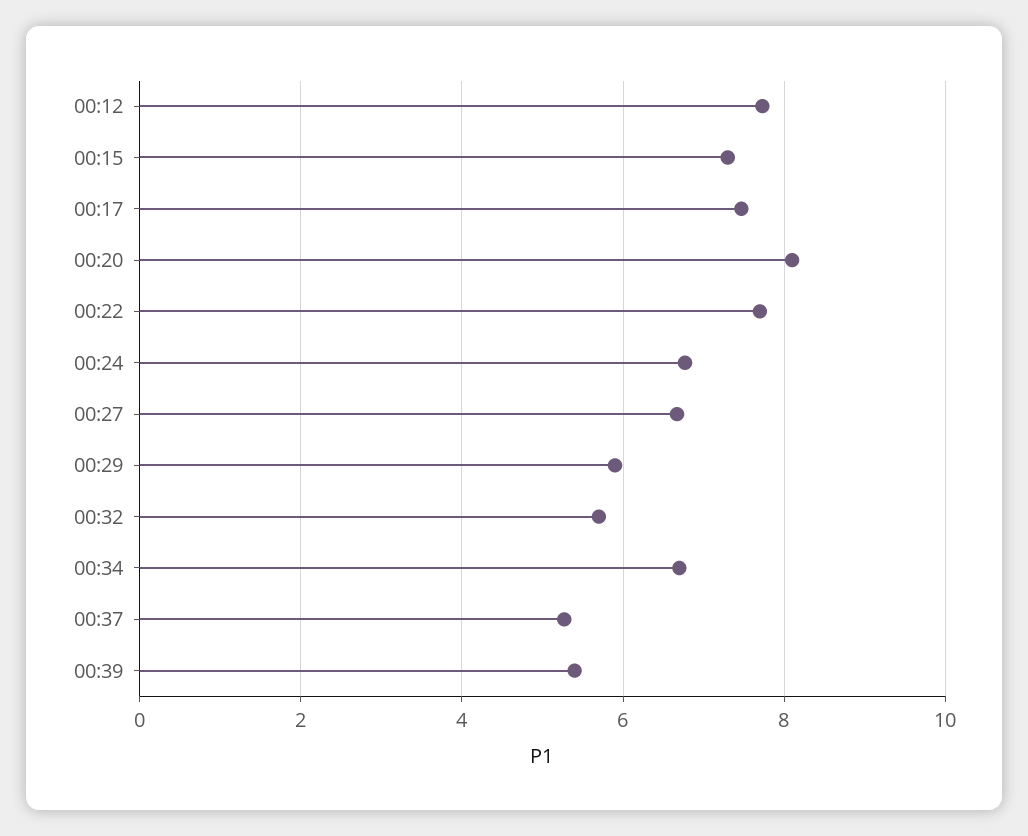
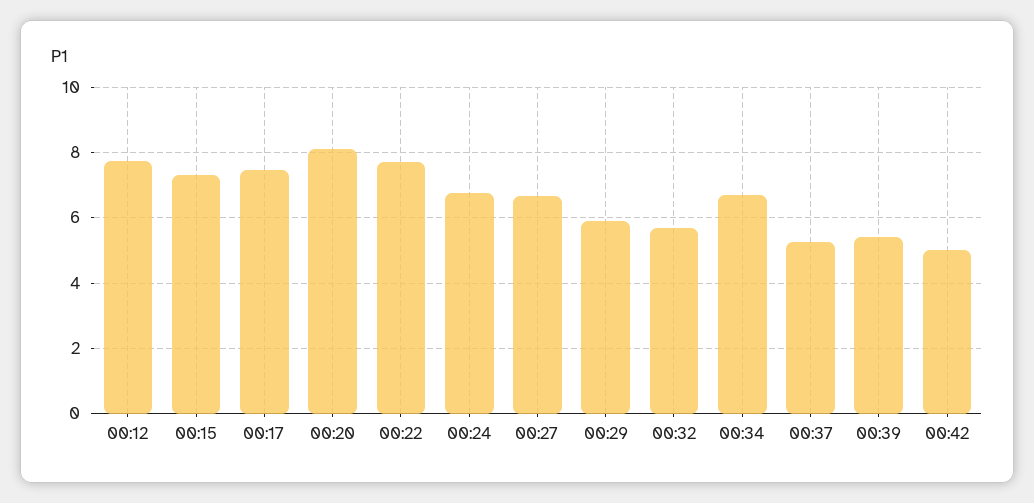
00:42: none -> 5

